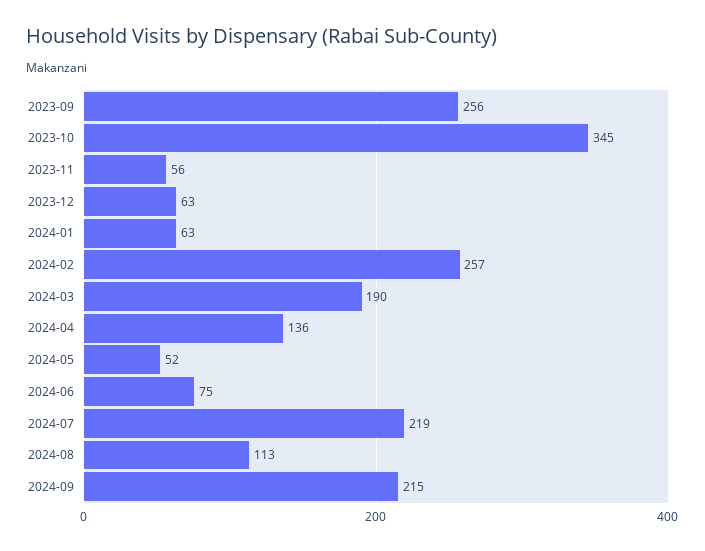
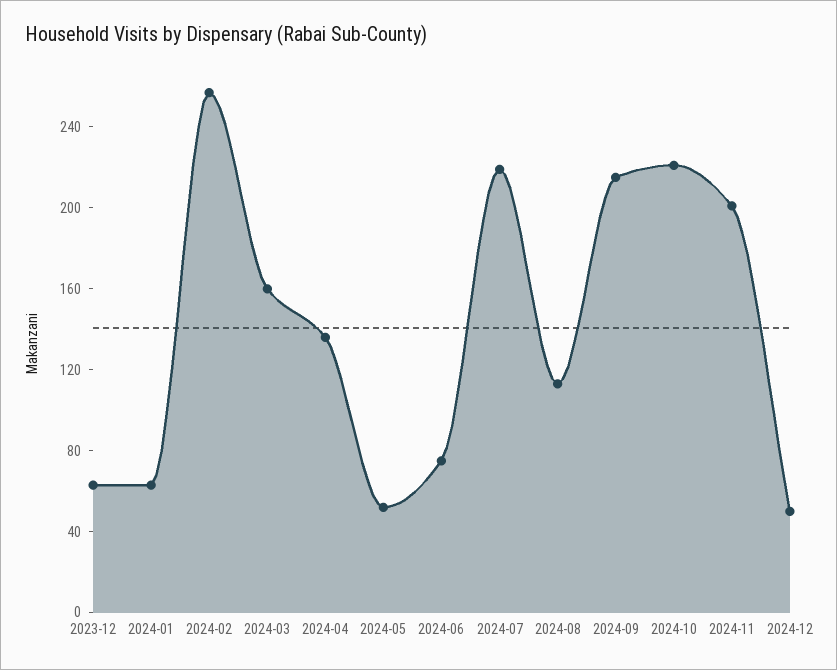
2023-09: 256 -> none
2023-10: 345 -> none
2023-11: 56 -> none
2024-03: 190 -> 160
2024-10: none -> 220
2024-11: none -> 200
2024-12: none -> 50

